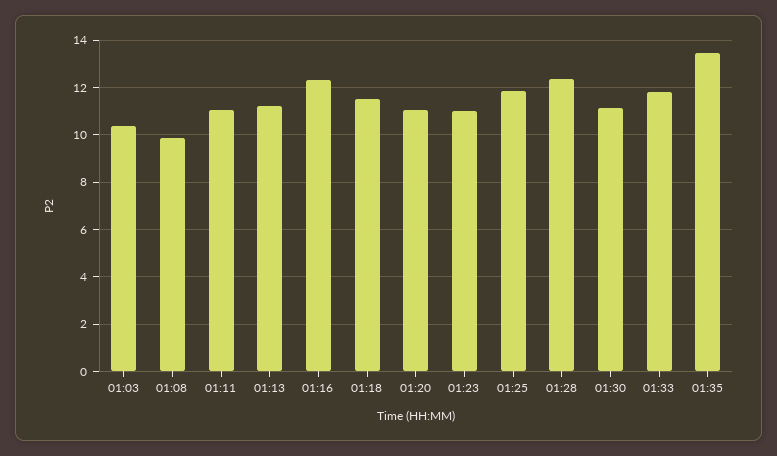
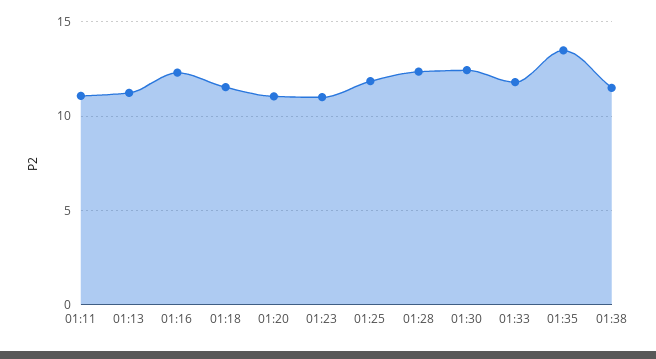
01:03: 10.5 -> none
01:08: 10 -> none
01:30: 11 -> 12.5
01:38: none -> 11.5

